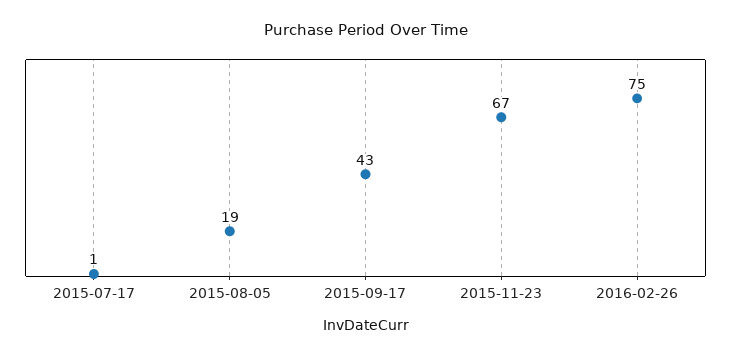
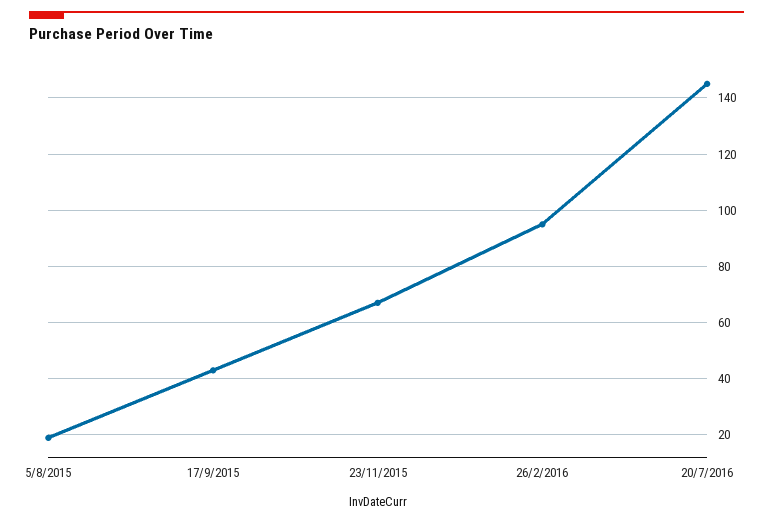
2015-07-17: 1 -> none
2016-02-26: 75 -> 95
20/7/2016: none -> 145

